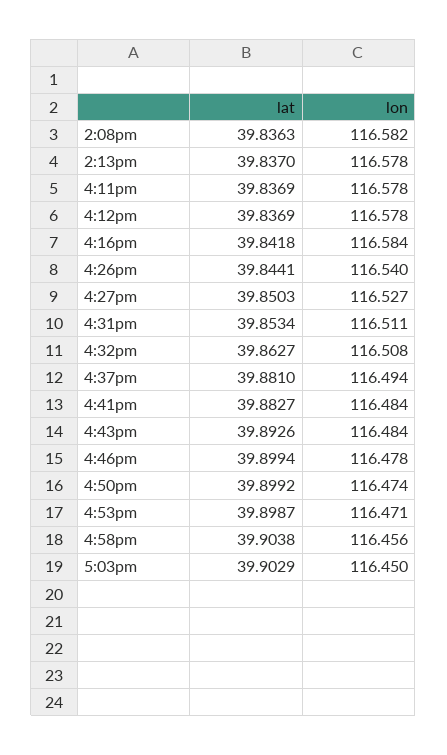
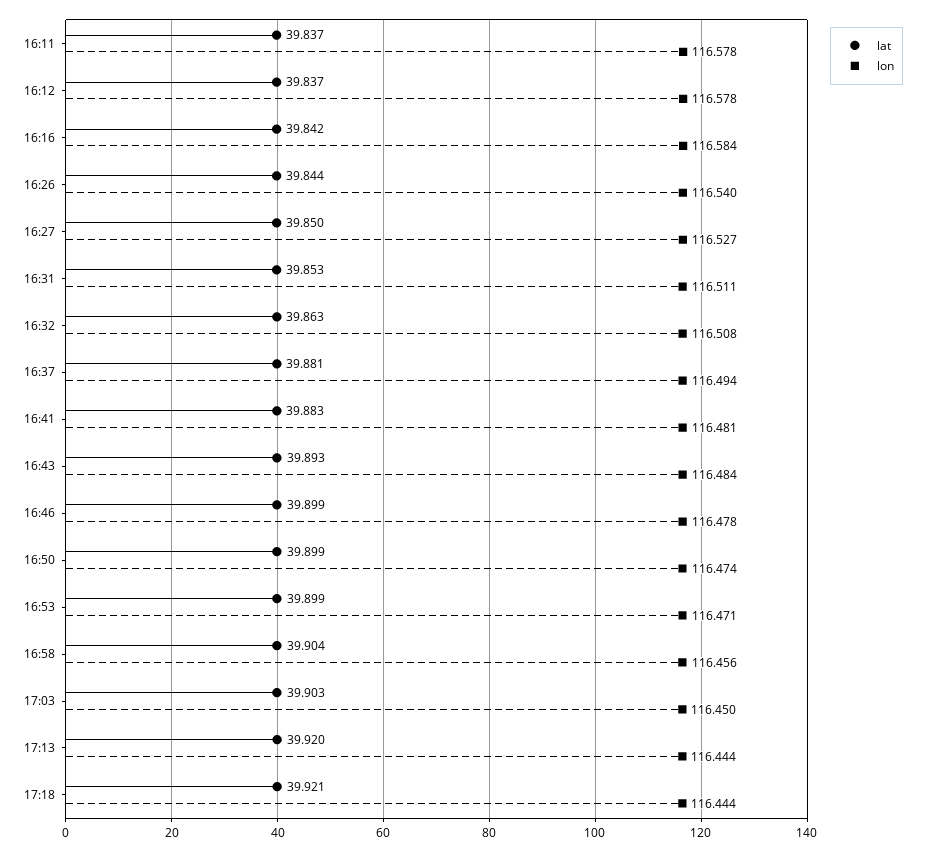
lat, 2:08pm: 39.8363 -> none
lon, 2:08pm: 116.582 -> none
lat, 2:13pm: 39.837 -> none
lon, 2:13pm: 116.578 -> none
lon, 4:41pm: 116.484 -> 116.481
lat, 17:13: none -> 39.92
lon, 17:13: none -> 116.444
lat, 17:18: none -> 39.921
lon, 17:18: none -> 116.444

